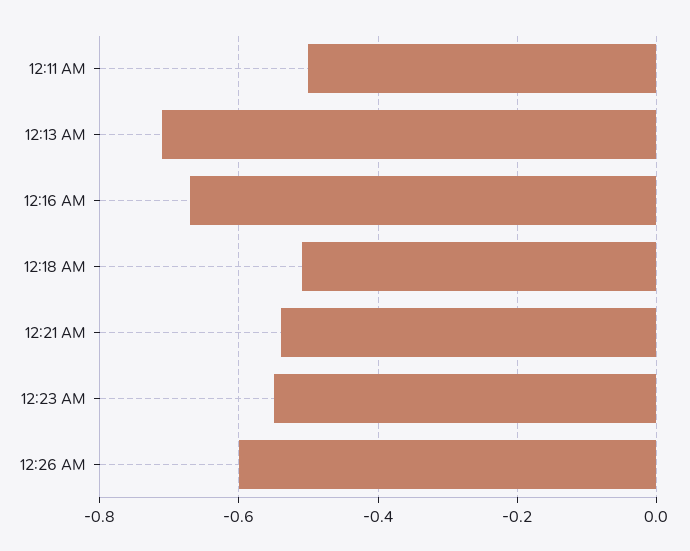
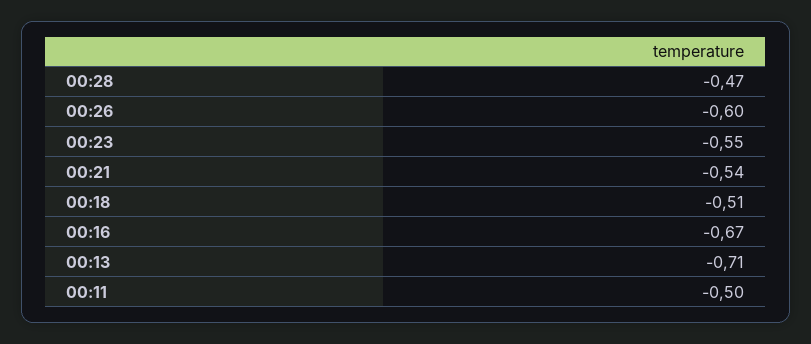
00:28: none -> -0.47

